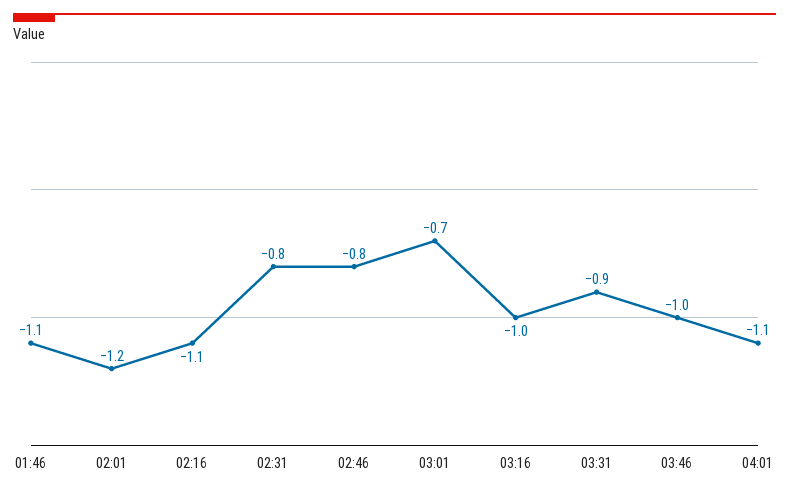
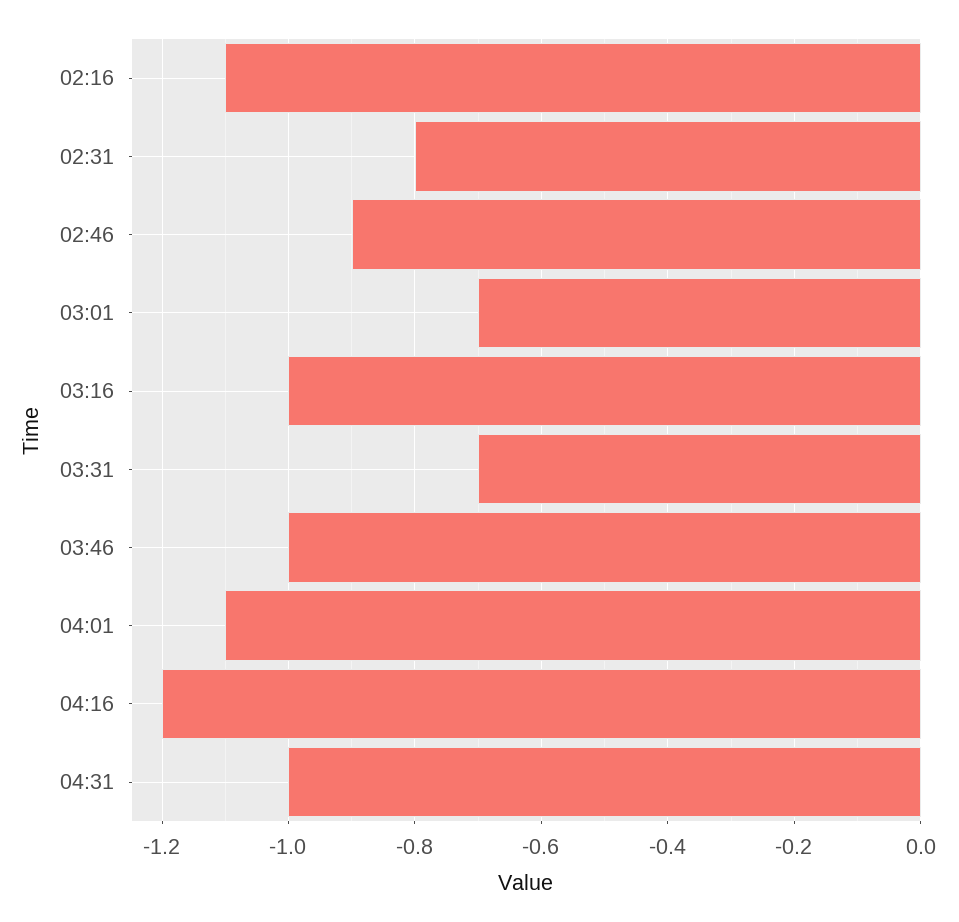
01:46: -1.1 -> none
02:01: -1.2 -> none
02:46: -0.8 -> -0.9
03:31: -0.9 -> -0.7
04:16: none -> -1.2
04:31: none -> -1

